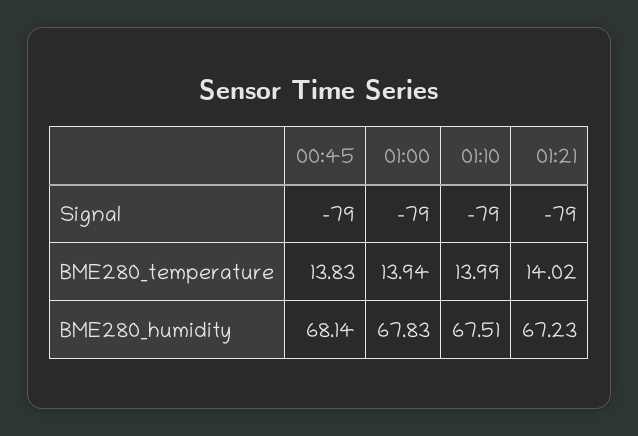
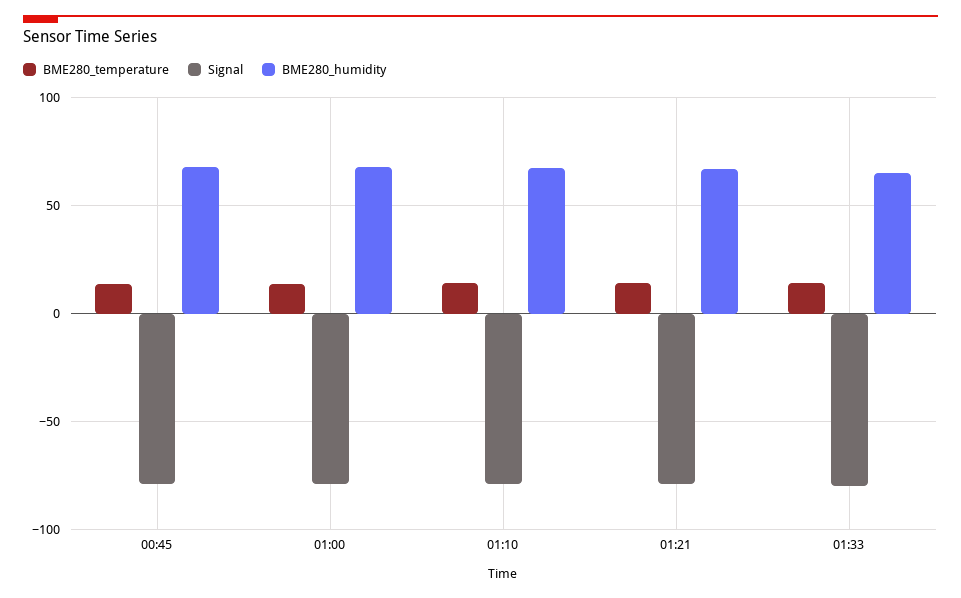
BME280_temperature, 01:33: none -> 15
Signal, 01:33: none -> -80
BME280_humidity, 01:33: none -> 65

